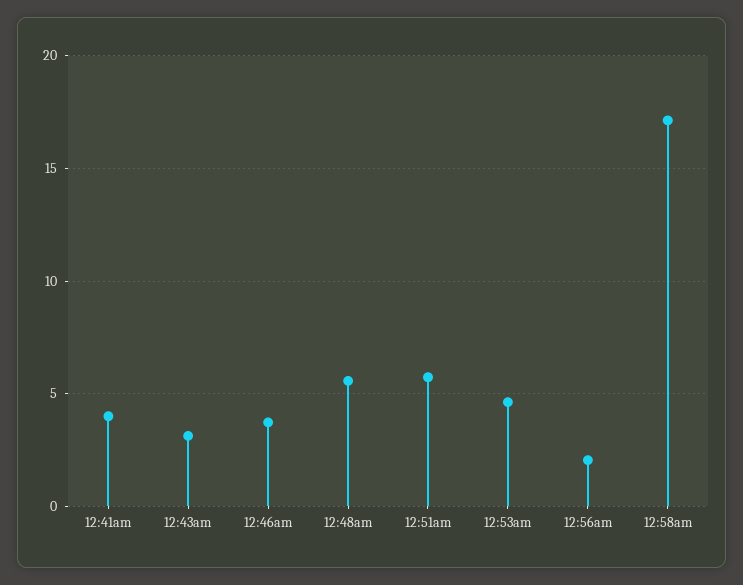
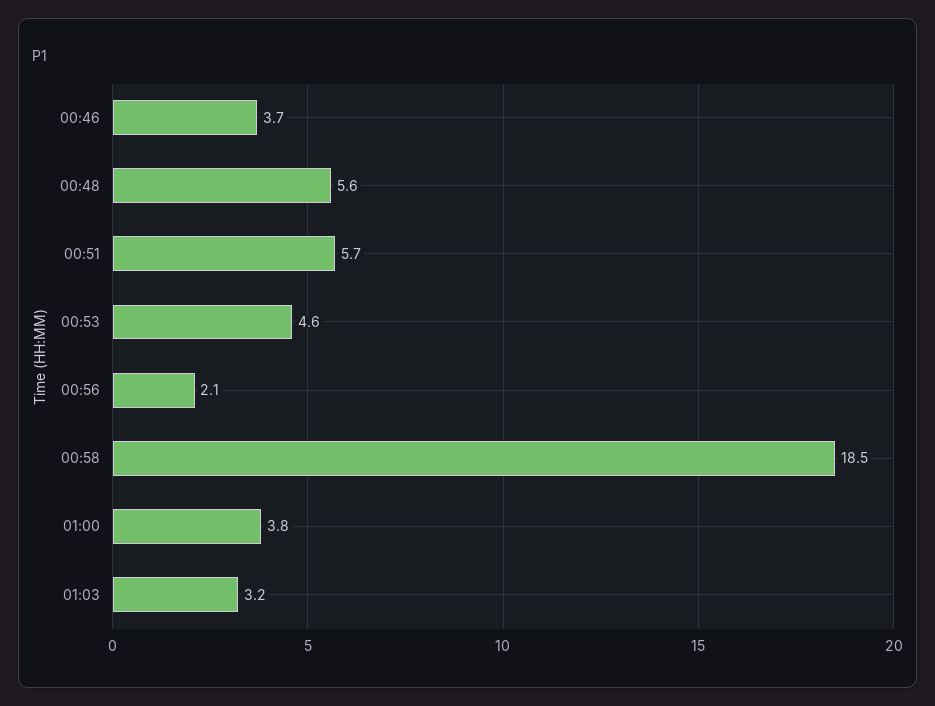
12:41am: 4 -> none
12:43am: 3 -> none
12:58am: 17 -> 18.5
01:00: none -> 3.8
01:03: none -> 3.2

